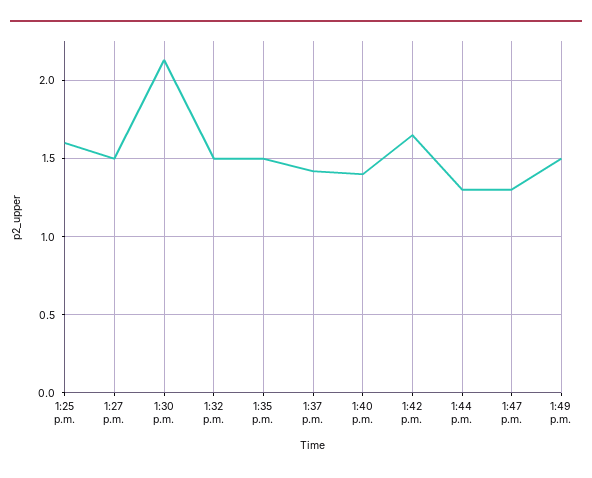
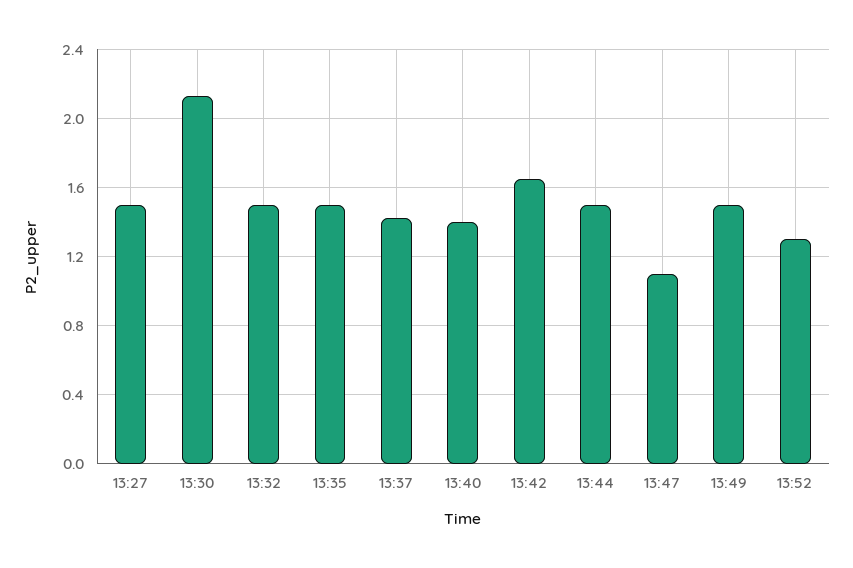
1:25 p.m.: 1.6 -> none
1:44 p.m.: 1.3 -> 1.5
1:47 p.m.: 1.3 -> 1.1
13:52: none -> 1.3

